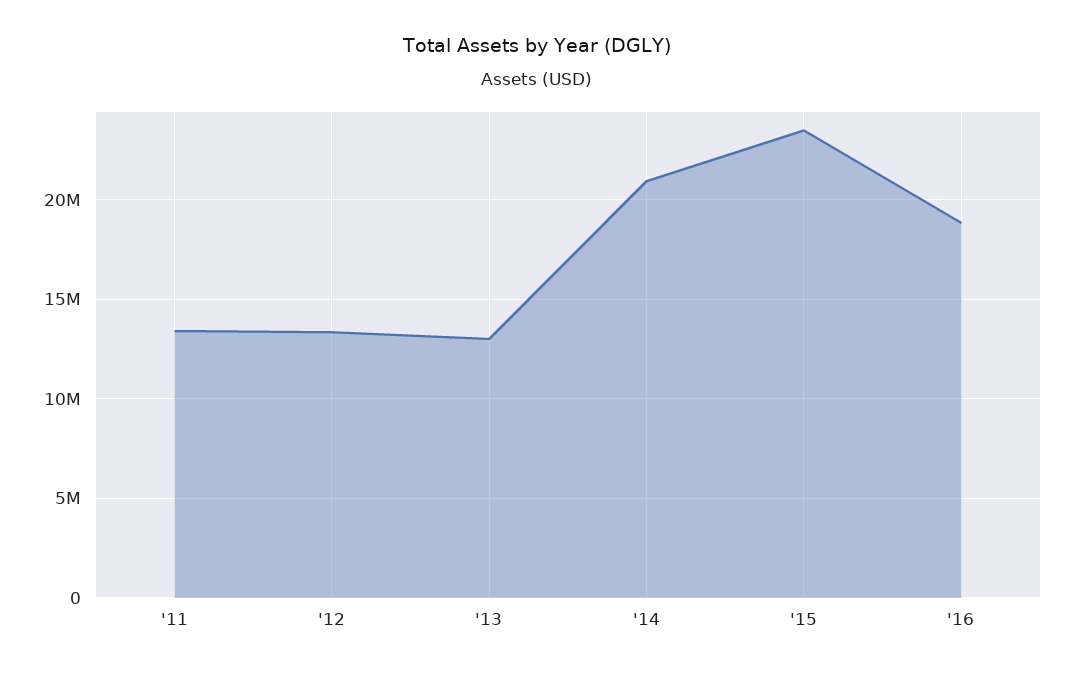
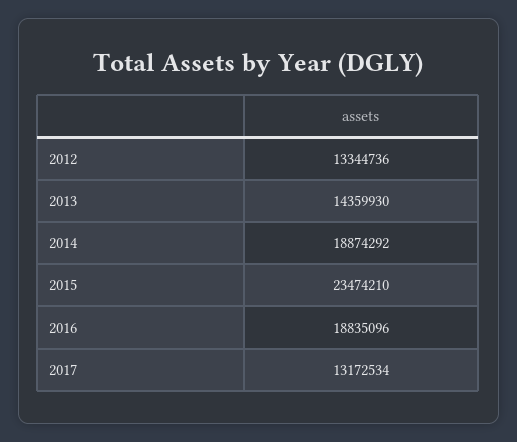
'11: 13500000 -> none
'13: 13000000 -> 14359930
'14: 21000000 -> 18874292
2017: none -> 13172534

